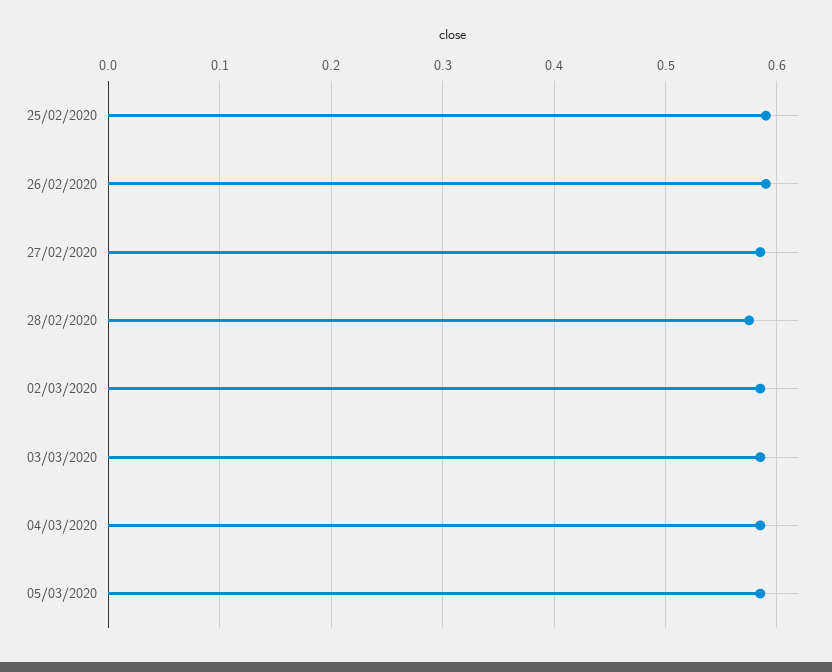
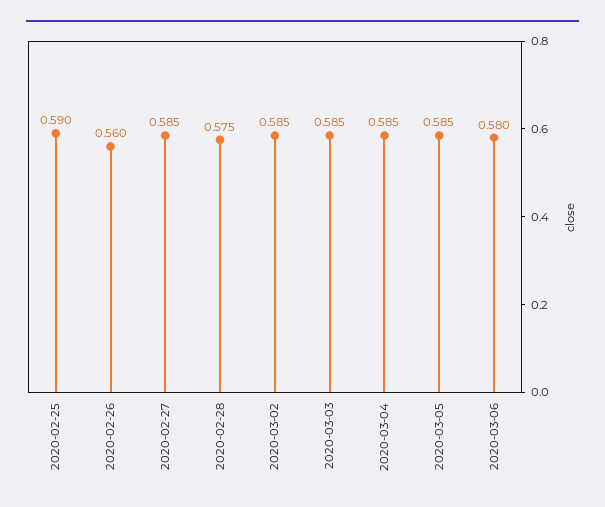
26/02/2020: 0.59 -> 0.56
2020-03-06: none -> 0.58

